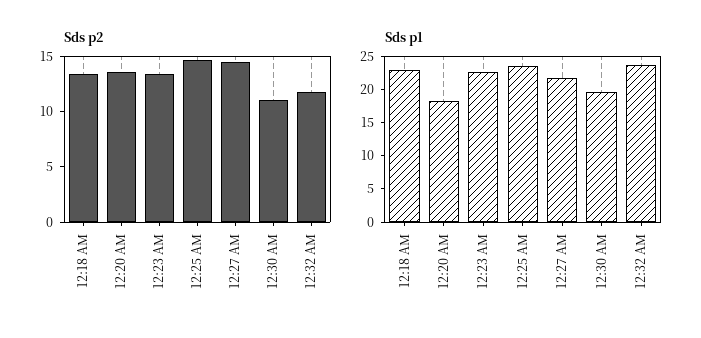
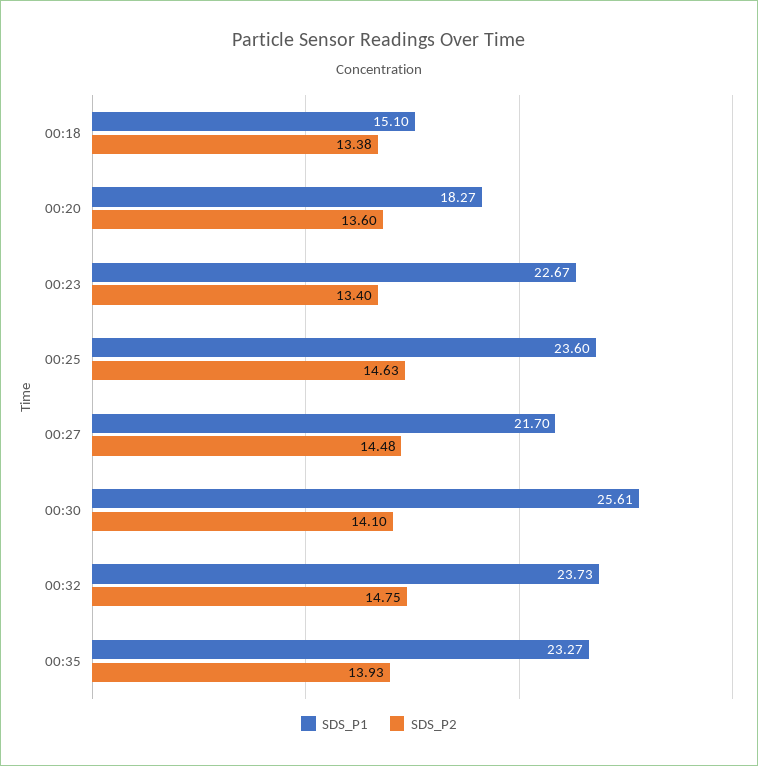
Sds p2, 12:30 AM: 11 -> 14.1
Sds p2, 12:32 AM: 12 -> 14.75
Sds p1, 12:18 AM: 22.5 -> 15.1
Sds p1, 12:30 AM: 20 -> 25.61
Sds p1, 00:35: none -> 23.27
Sds p2, 00:35: none -> 13.93

